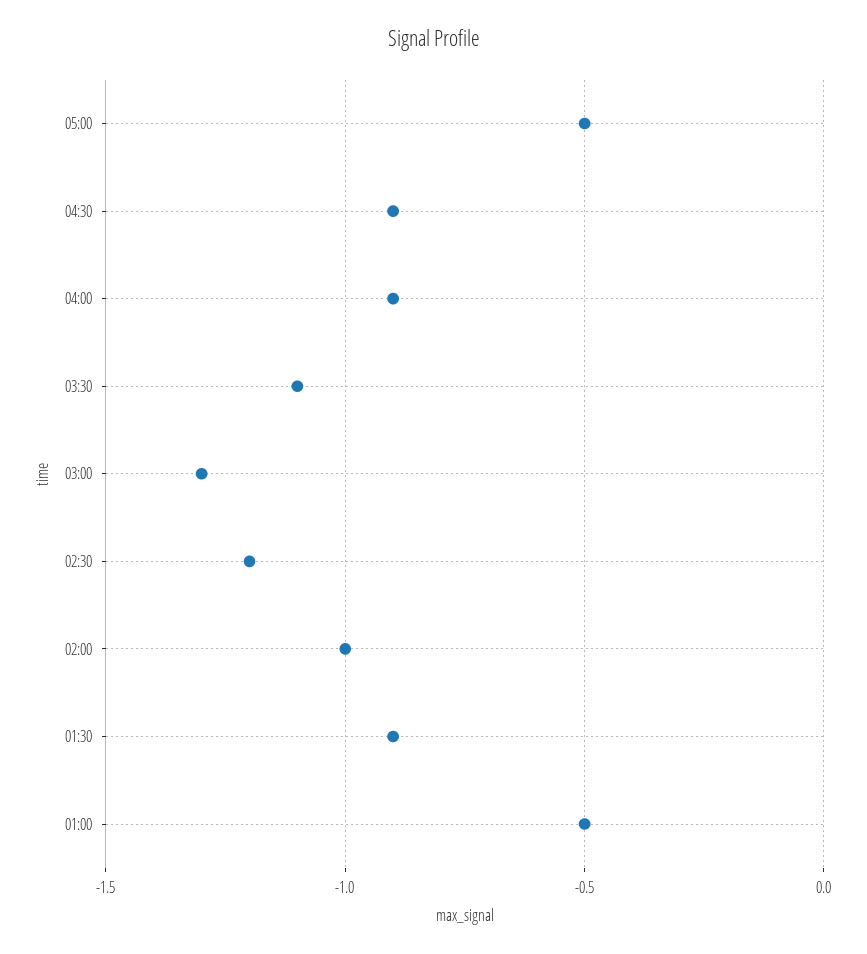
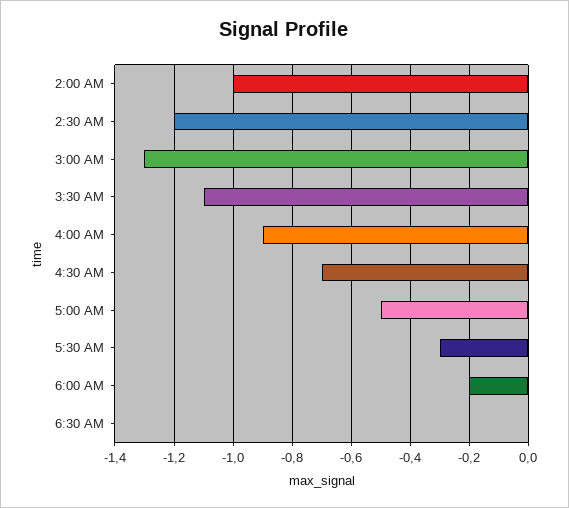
04:30: -0.9 -> -0.7
01:30: -0.9 -> none
01:00: -0.5 -> none
5:30 AM: none -> -0.3
6:00 AM: none -> -0.2
6:30 AM: none -> 0

